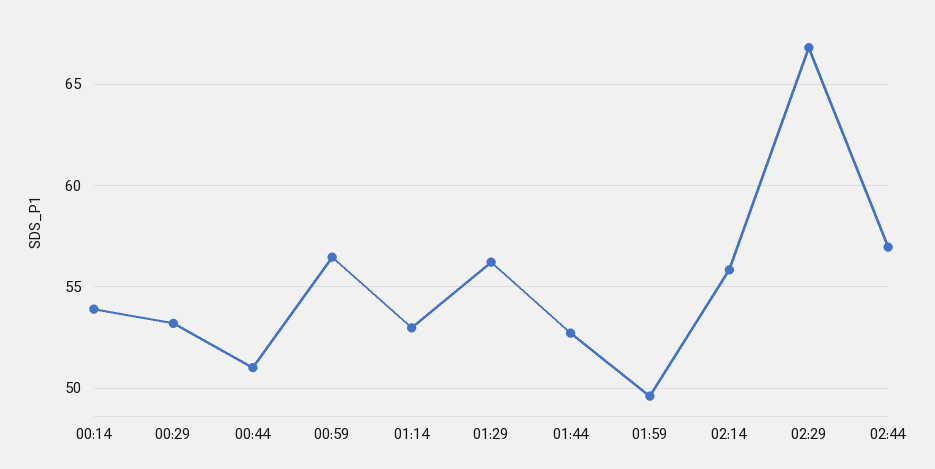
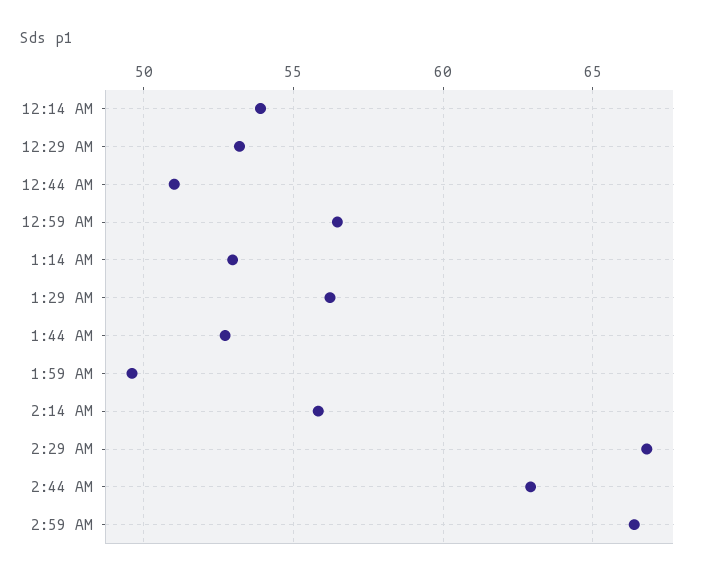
02:44: 57 -> 63
2:59 AM: none -> 66.5

